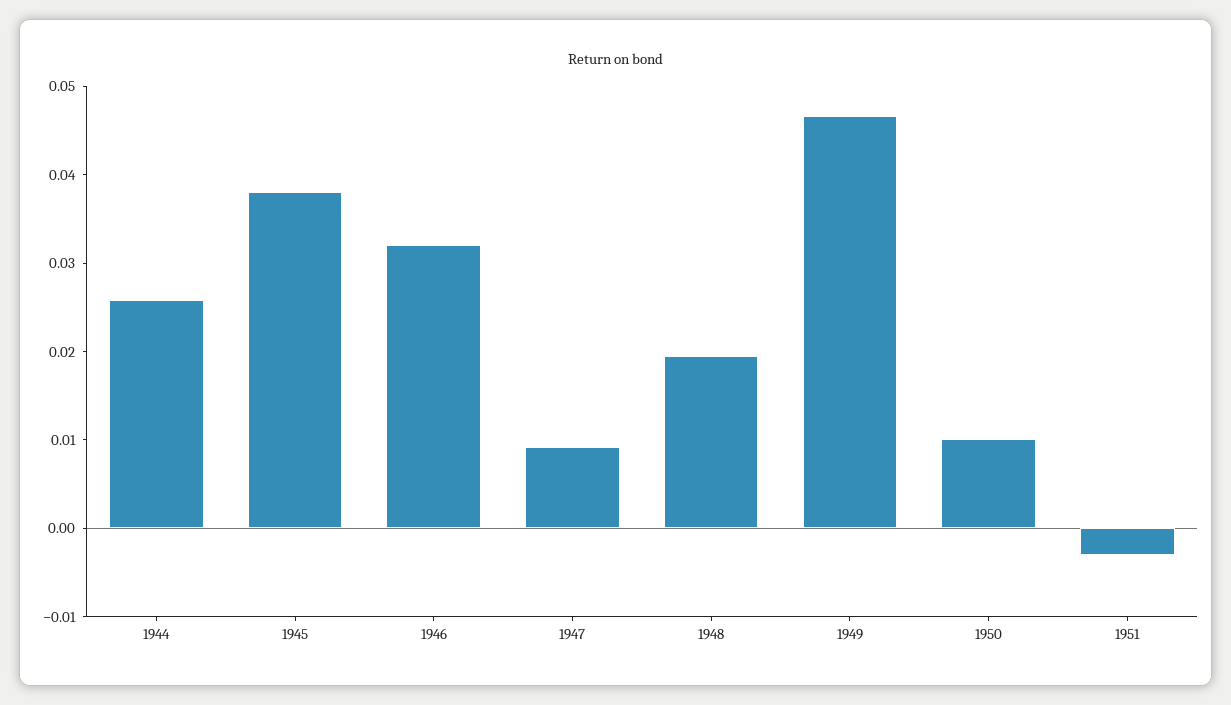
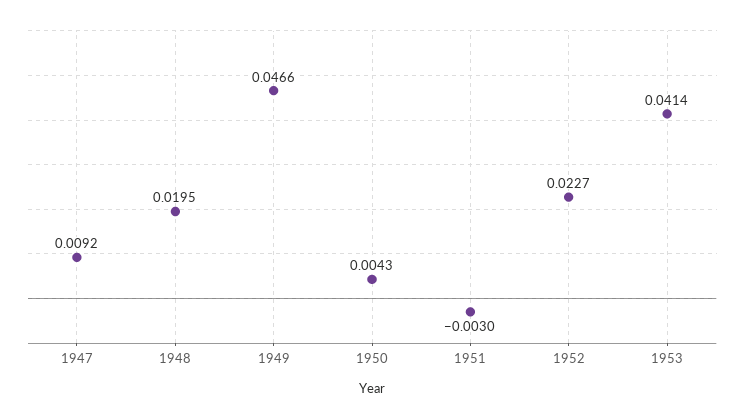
1944: 0.026 -> none
1945: 0.038 -> none
1946: 0.032 -> none
1950: 0.01 -> 0.0043
1952: none -> 0.0227
1953: none -> 0.0414

